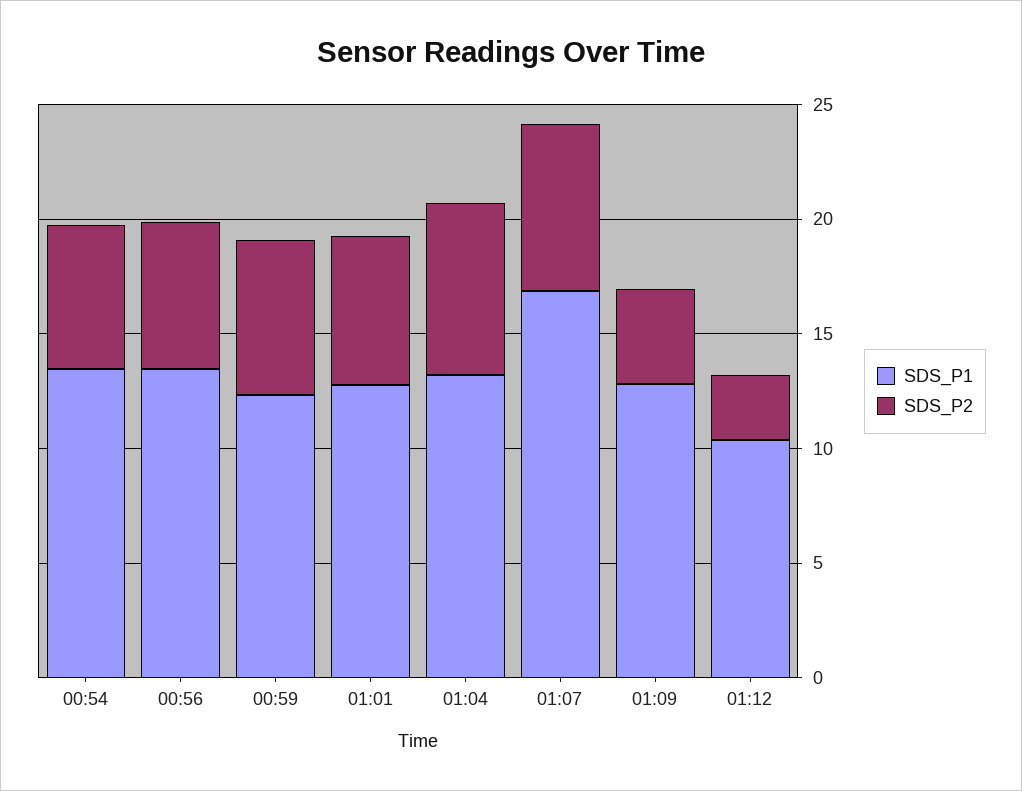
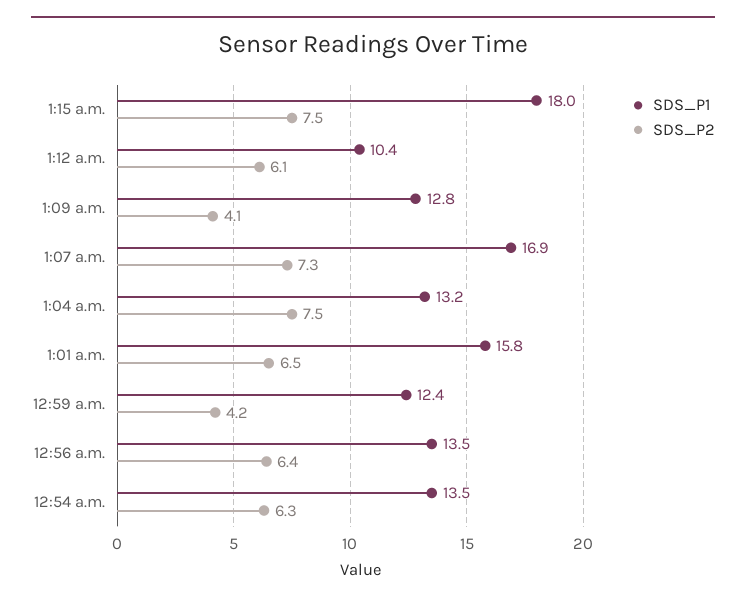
SDS_P2, 00:59: 7 -> 4.2
SDS_P1, 01:01: 13 -> 15.8
SDS_P2, 01:12: 3 -> 6.1
SDS_P1, 1:15 a.m.: none -> 18
SDS_P2, 1:15 a.m.: none -> 7.5

